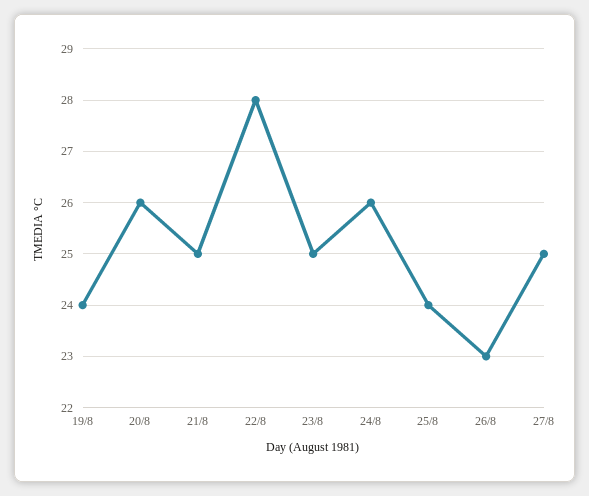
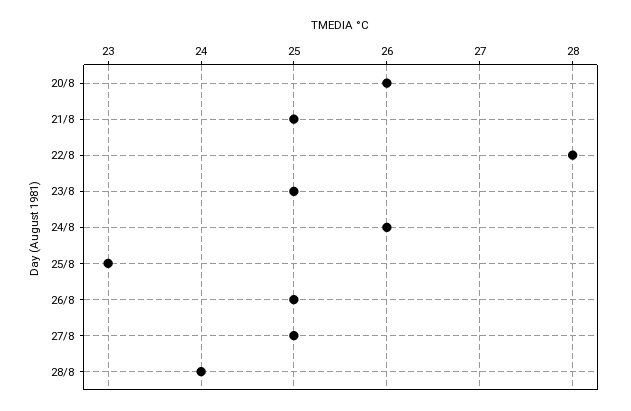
19/8: 24 -> none
25/8: 24 -> 23
26/8: 23 -> 25
28/8: none -> 24

